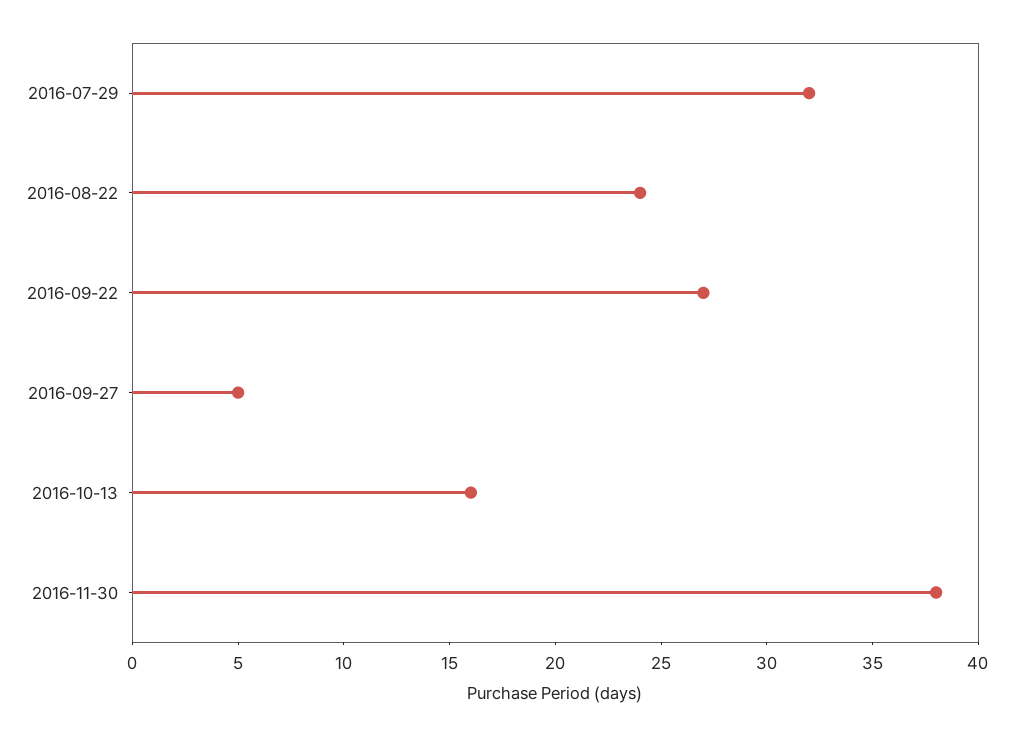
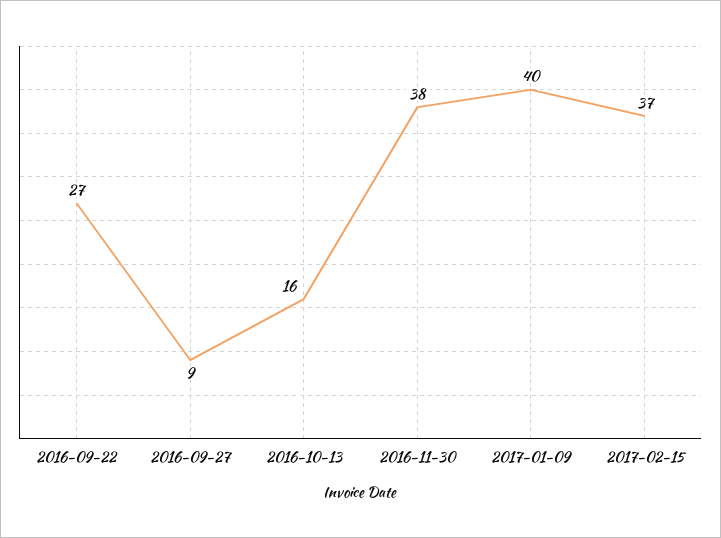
2016-07-29: 32 -> none
2016-08-22: 24 -> none
2016-09-27: 5 -> 9
2017-01-09: none -> 40
2017-02-15: none -> 37

